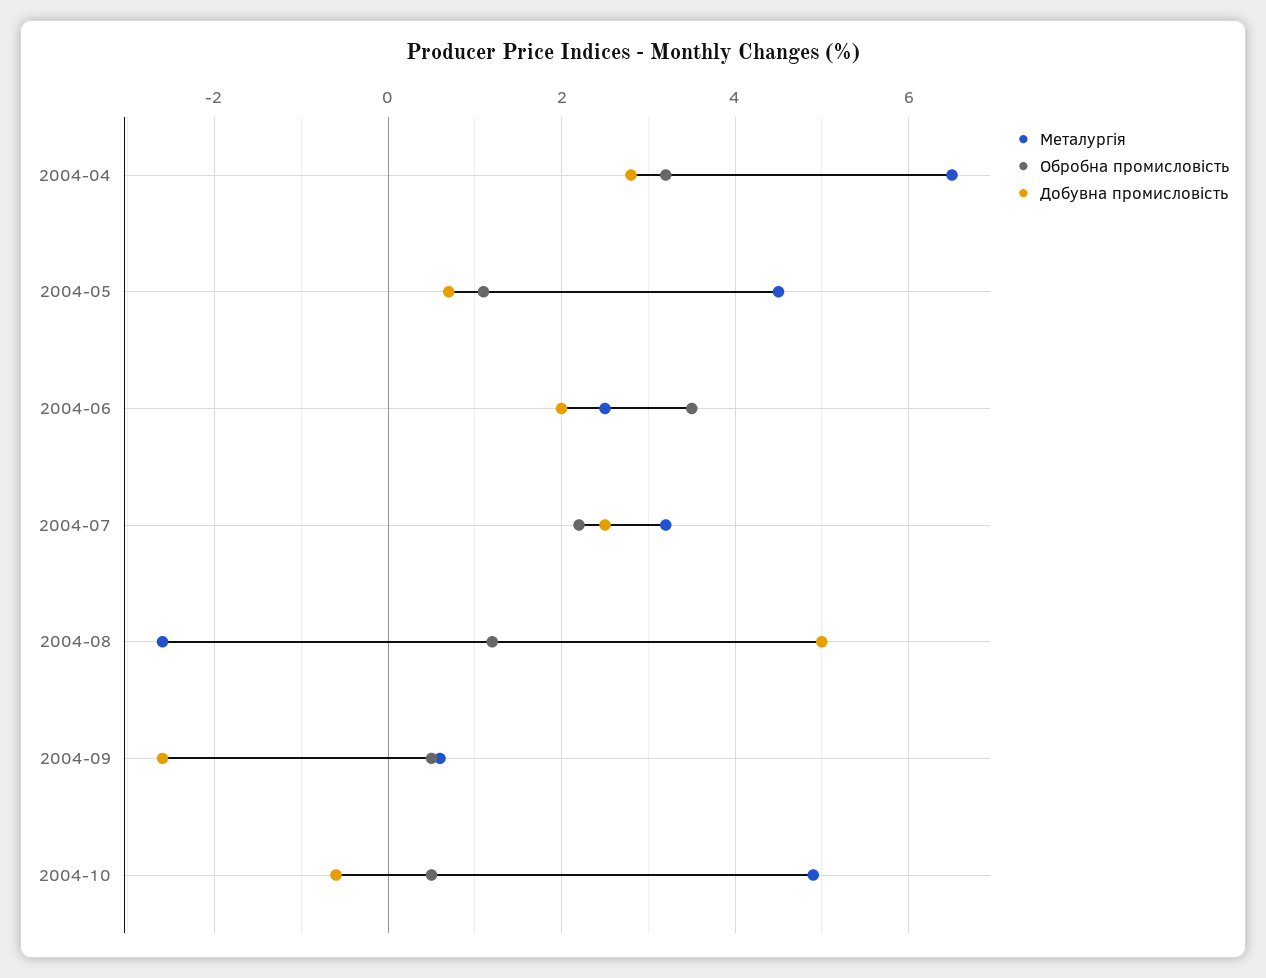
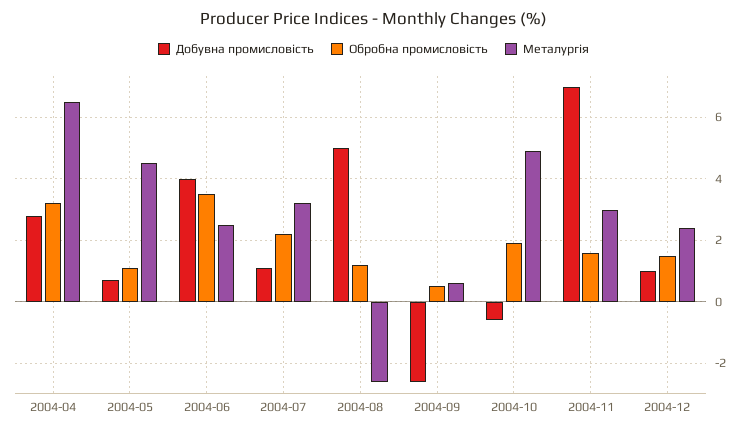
Добувна промисловість, 2004-06: 2 -> 4
Добувна промисловість, 2004-07: 2.5 -> 1
Обробна промисловість, 2004-10: 0.5 -> 2
Добувна промисловість, 2004-11: none -> 7
Обробна промисловість, 2004-11: none -> 1.5
Металургія, 2004-11: none -> 3
Добувна промисловість, 2004-12: none -> 1
Обробна промисловість, 2004-12: none -> 1.5
Металургія, 2004-12: none -> 2.5

